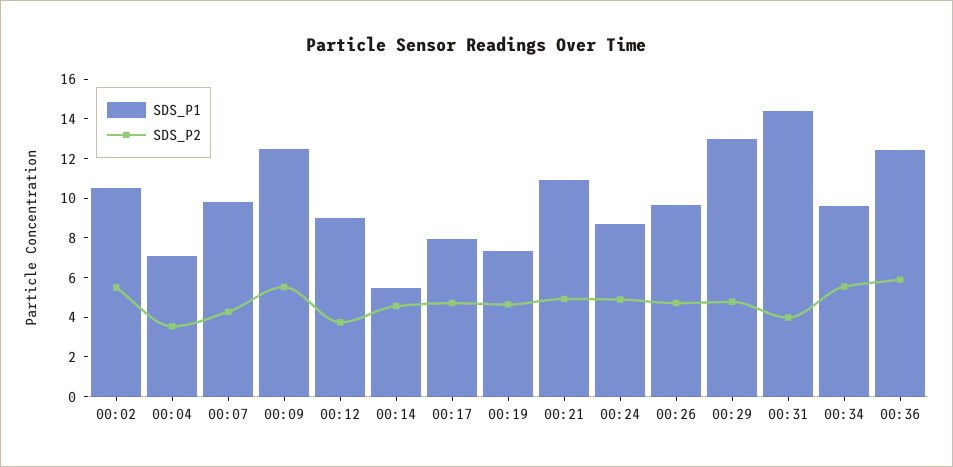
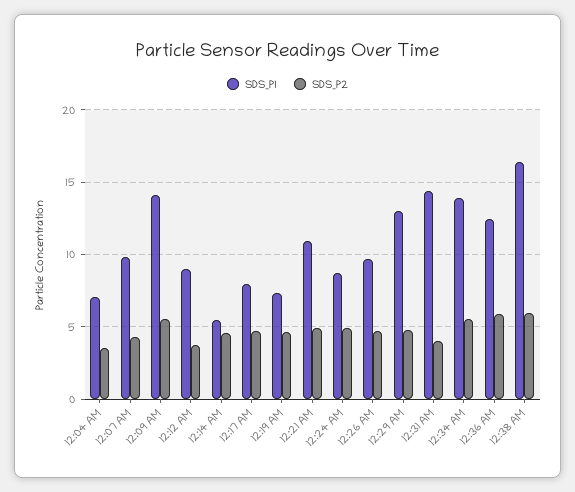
SDS_P1, 00:02: 10.5 -> none
SDS_P2, 00:02: 5.5 -> none
SDS_P1, 00:09: 12.5 -> 14
SDS_P1, 00:34: 9.5 -> 14
SDS_P1, 12:38 AM: none -> 16.5
SDS_P2, 12:38 AM: none -> 6

